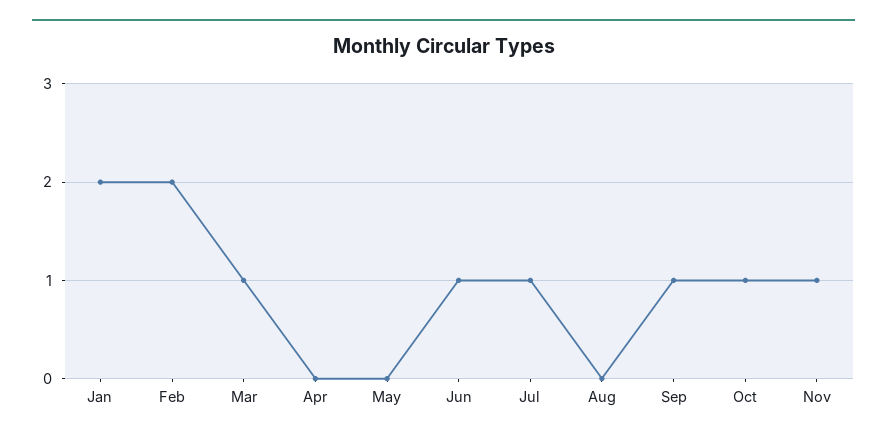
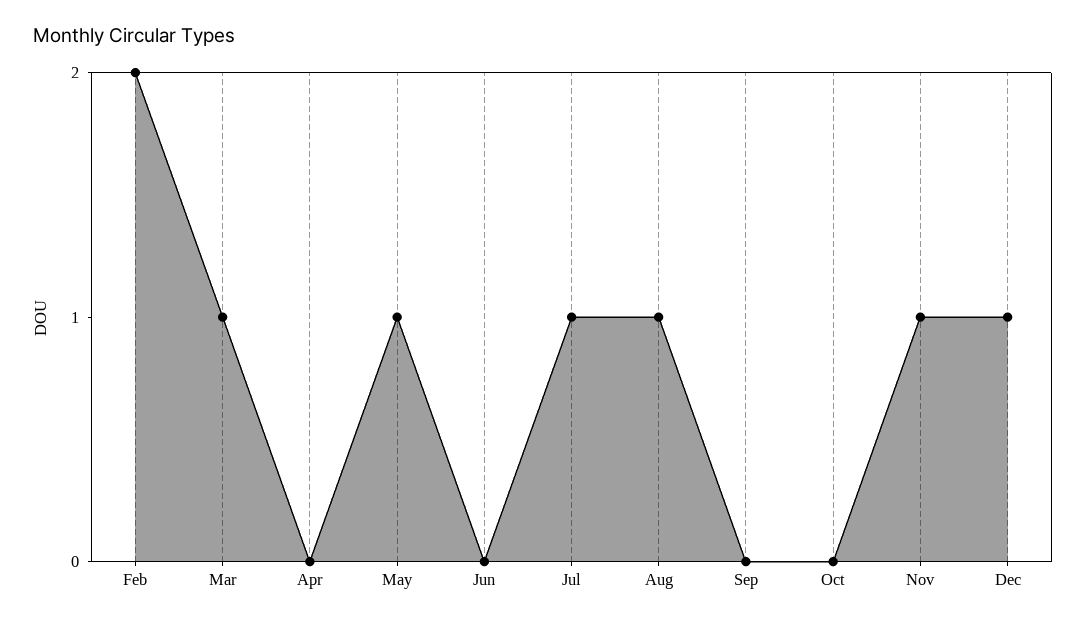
Jan: 2 -> none
May: 0 -> 1
Jun: 1 -> 0
Aug: 0 -> 1
Sep: 1 -> 0
Oct: 1 -> 0
Dec: none -> 1

